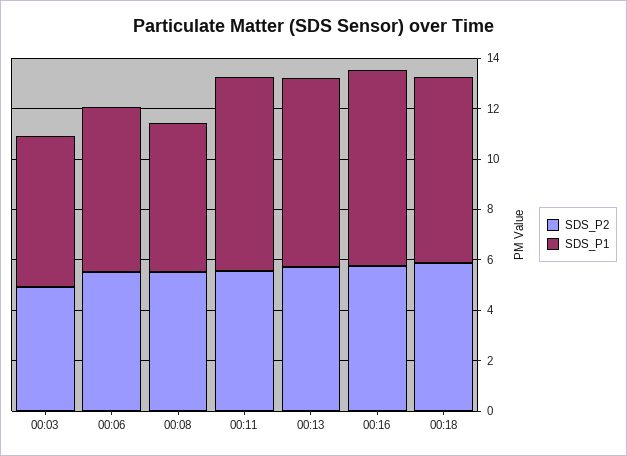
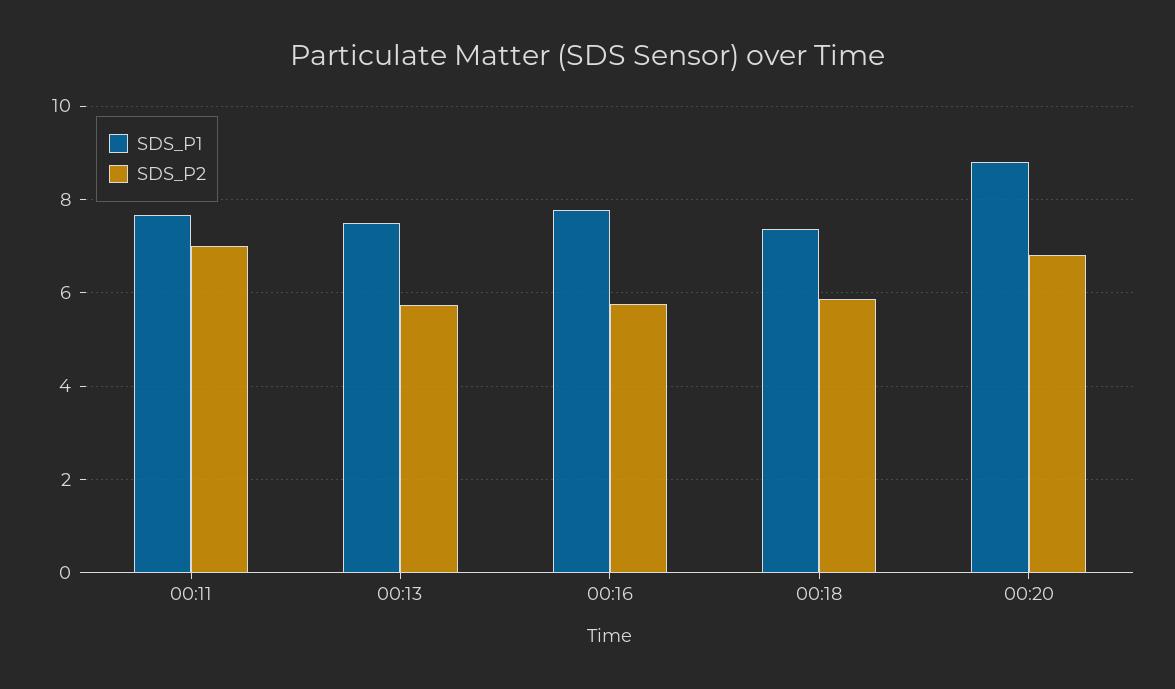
SDS_P2, 00:03: 5 -> none
SDS_P1, 00:03: 6 -> none
SDS_P2, 00:06: 5.5 -> none
SDS_P1, 00:06: 6.5 -> none
SDS_P2, 00:08: 5.5 -> none
SDS_P1, 00:08: 6 -> none
SDS_P2, 00:11: 5.5 -> 7
SDS_P1, 00:20: none -> 8.8
SDS_P2, 00:20: none -> 6.8

